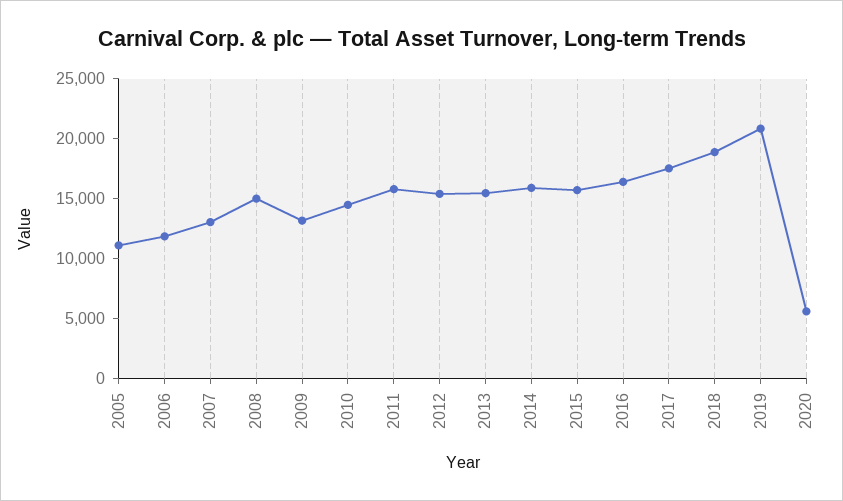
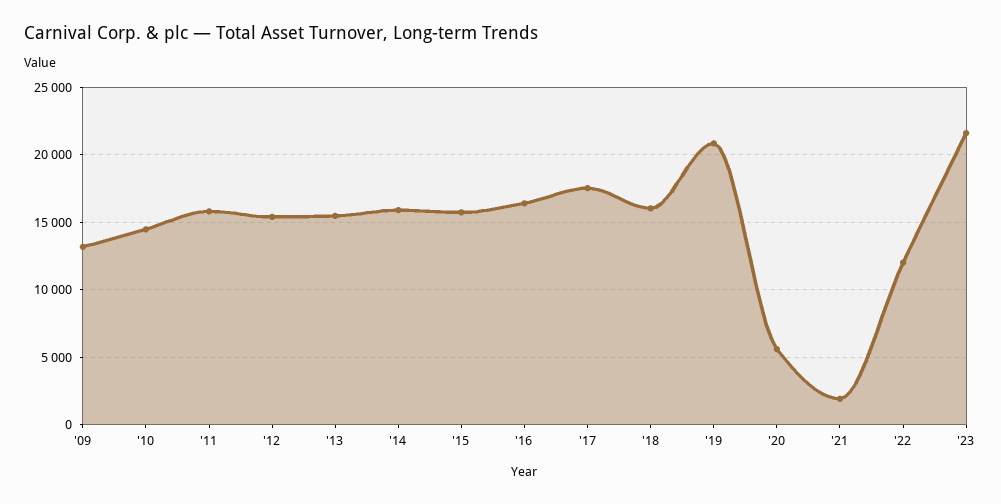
2005: 11000 -> none
2006: 12000 -> none
2007: 13000 -> none
2008: 15000 -> none
2018: 19000 -> 16000
'21: none -> 2000
'22: none -> 12000
'23: none -> 21500

